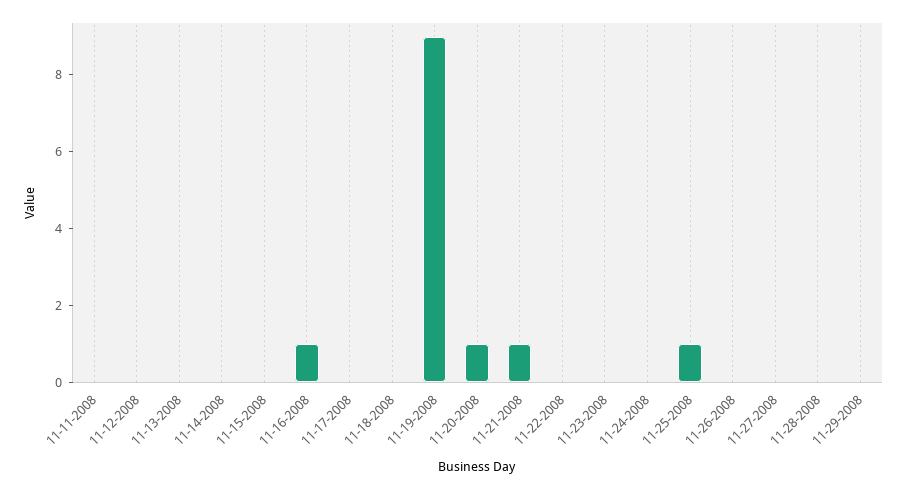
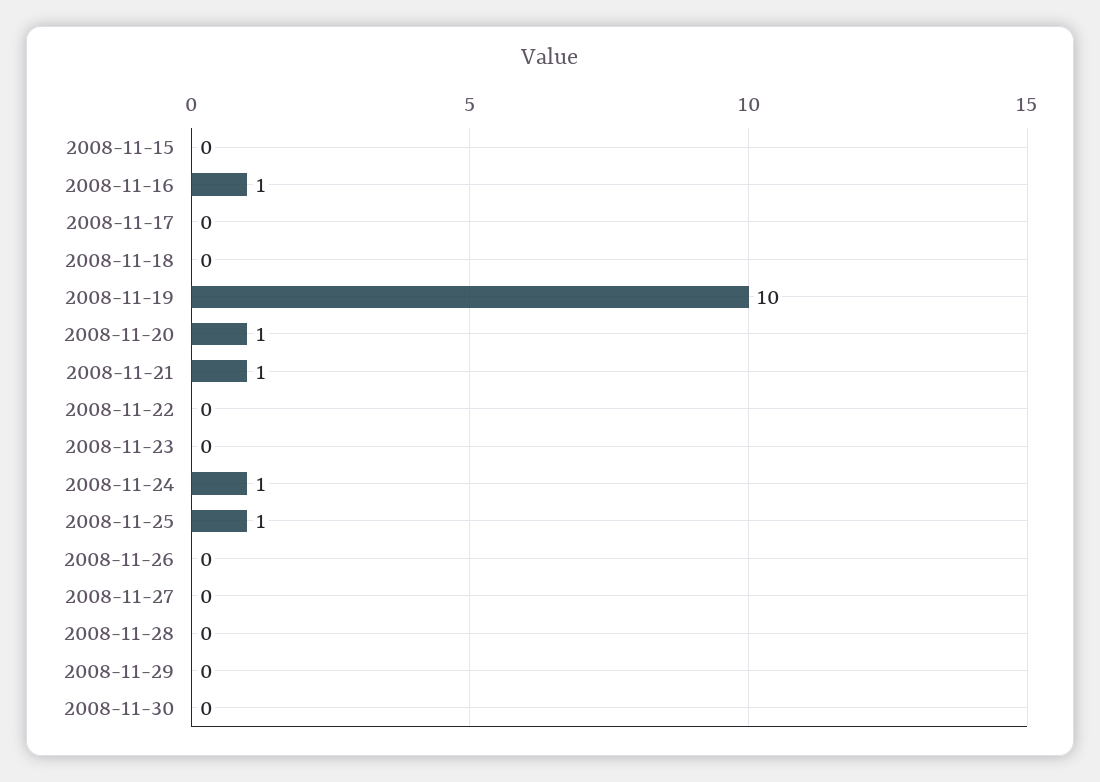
11-11-2008: 0 -> none
11-12-2008: 0 -> none
11-13-2008: 0 -> none
11-14-2008: 0 -> none
11-19-2008: 9 -> 10
11-24-2008: 0 -> 1
2008-11-30: none -> 0

